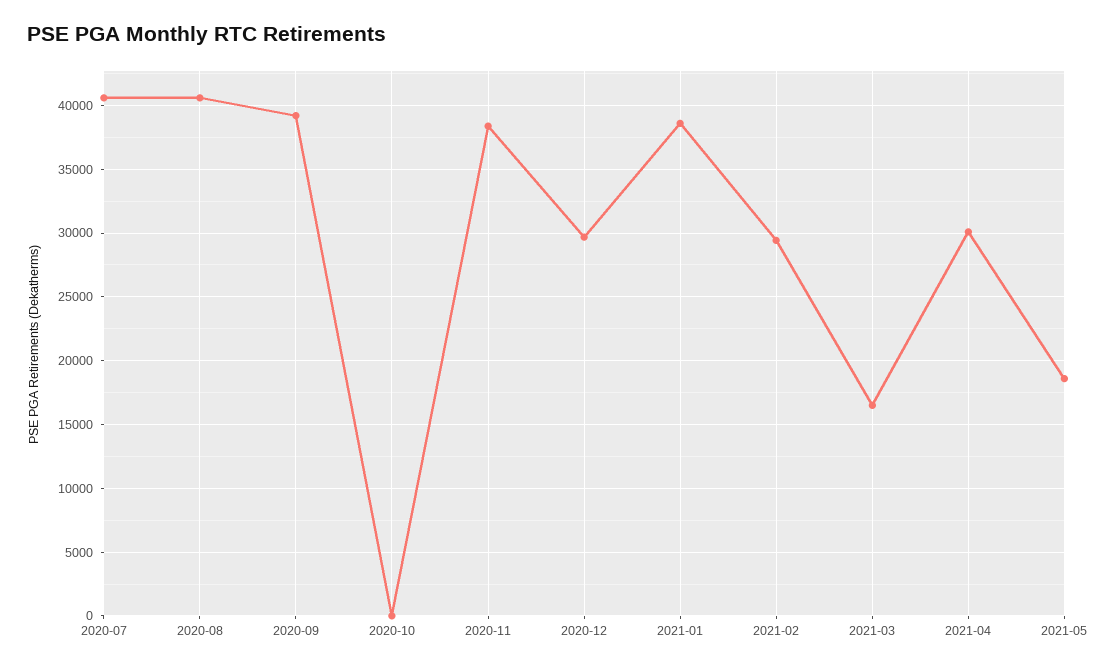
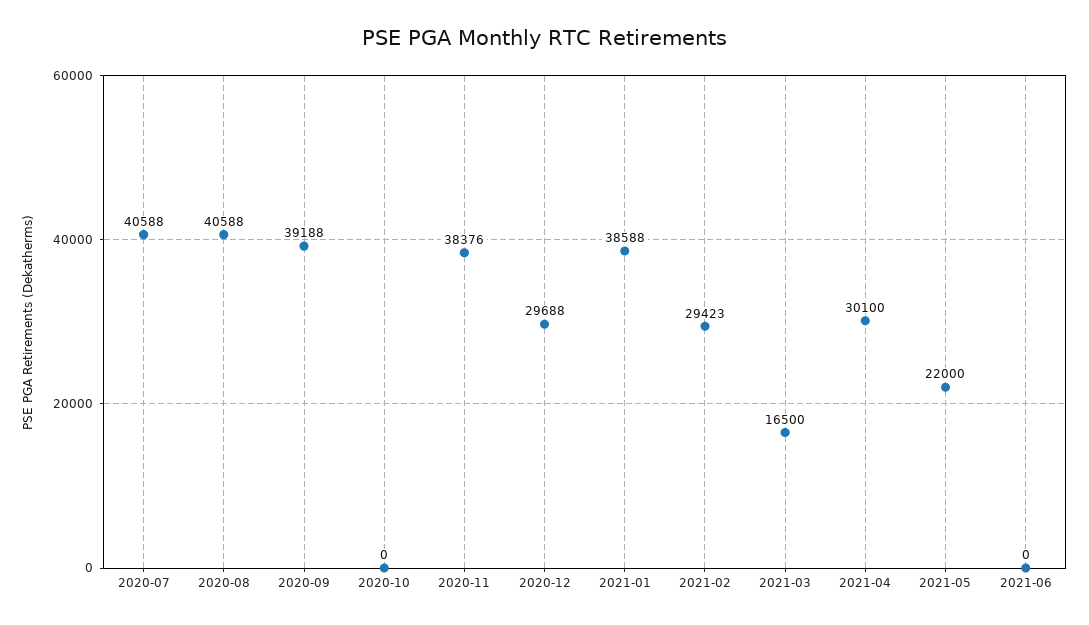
2021-05: 18500 -> 22000
2021-06: none -> 0

